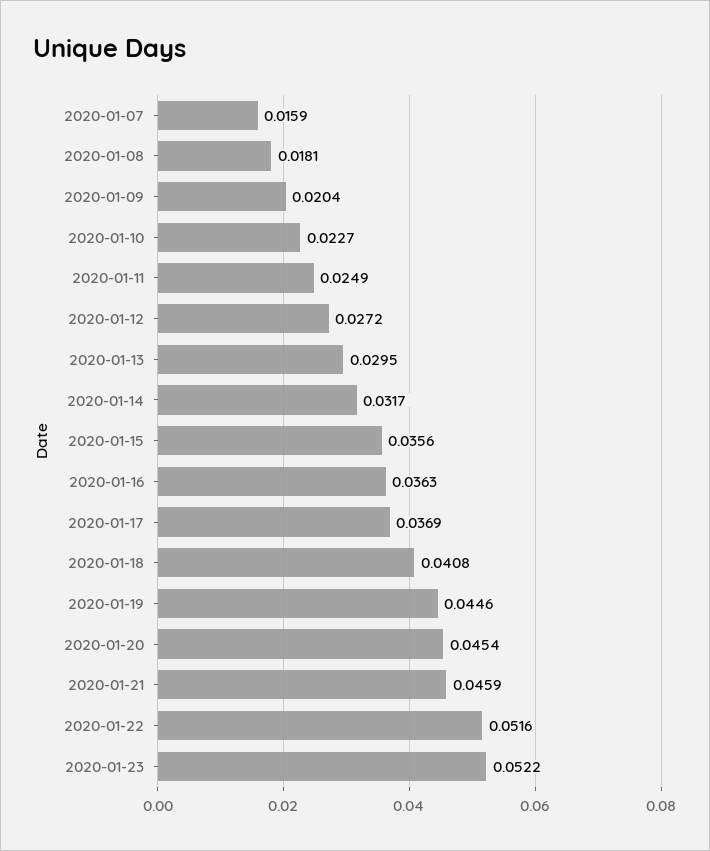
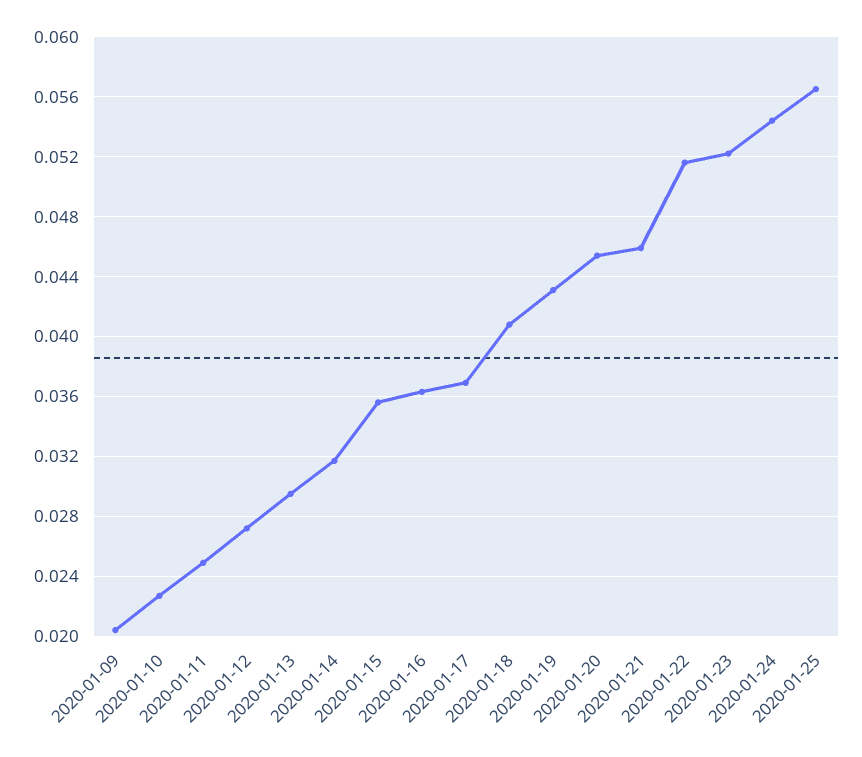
2020-01-07: 0.0159 -> none
2020-01-08: 0.0181 -> none
2020-01-19: 0.0446 -> 0.043
2020-01-24: none -> 0.0545
2020-01-25: none -> 0.0565

